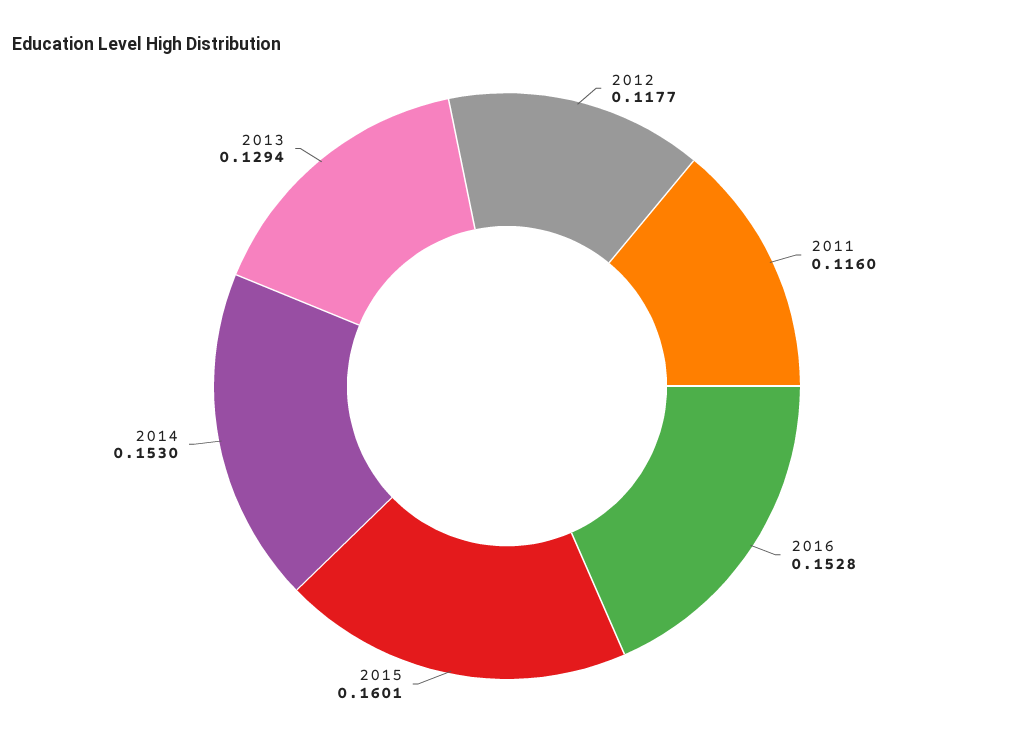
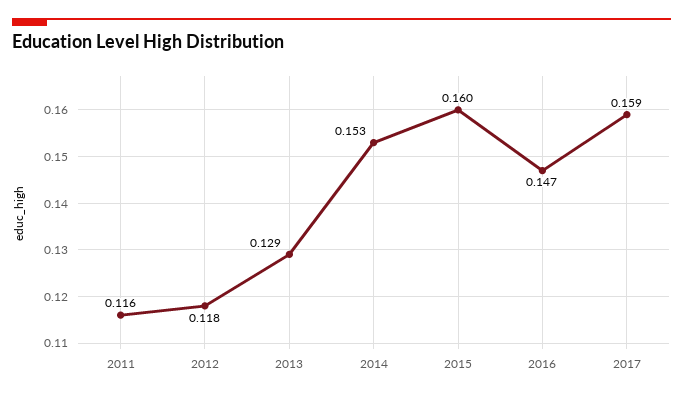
2016: 0.1528 -> 0.147
2017: none -> 0.159

